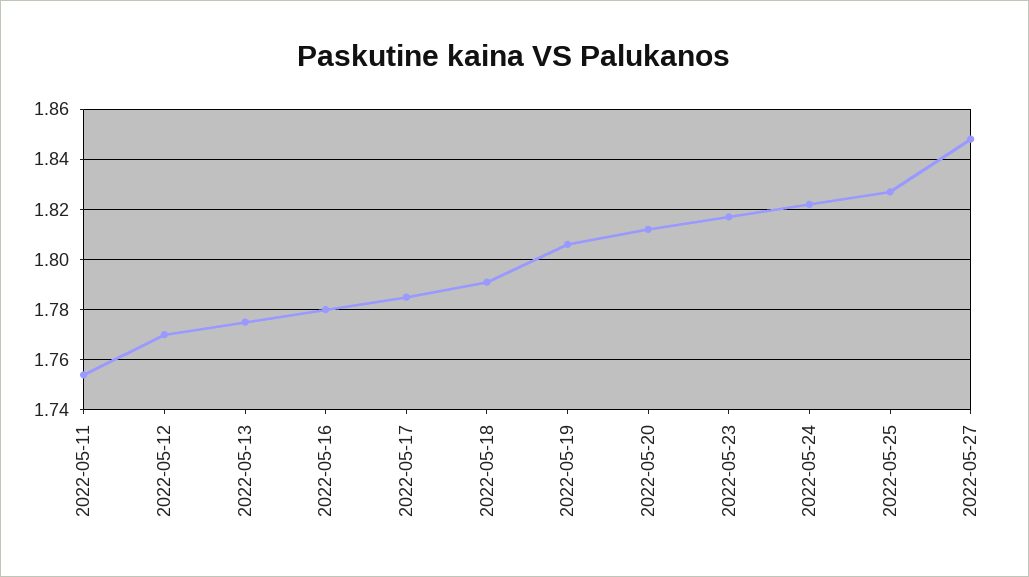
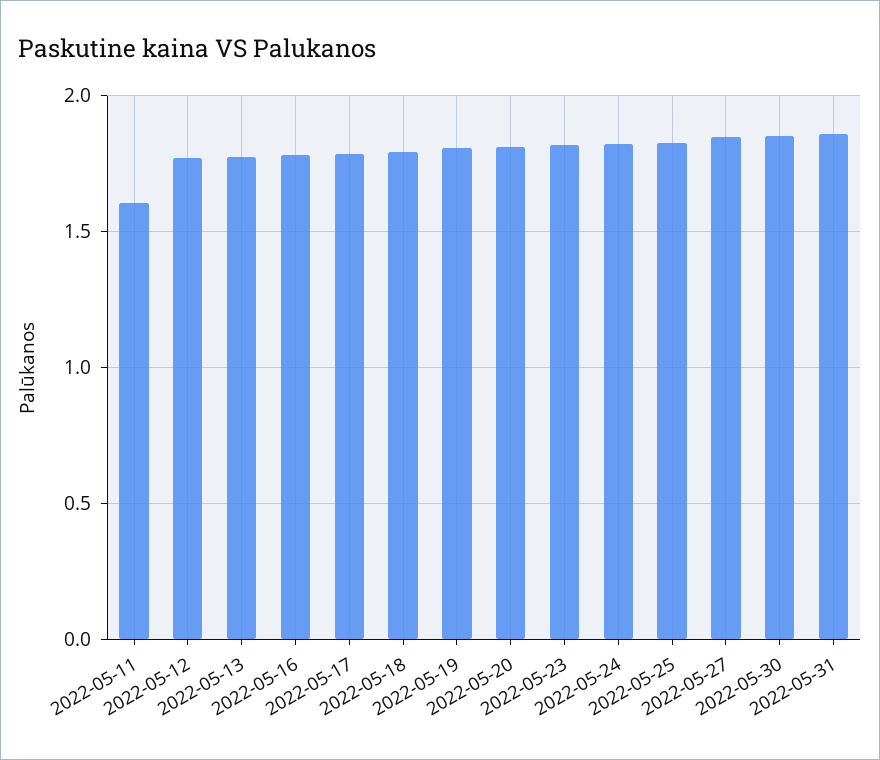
2022-05-11: 1.755 -> 1.6
2022-05-30: none -> 1.85
2022-05-31: none -> 1.85

